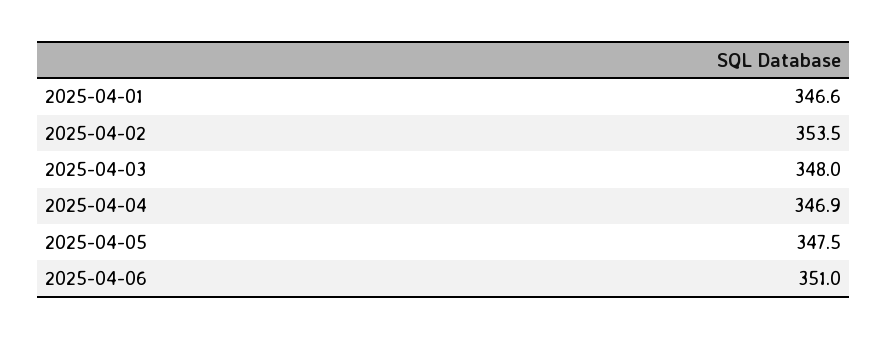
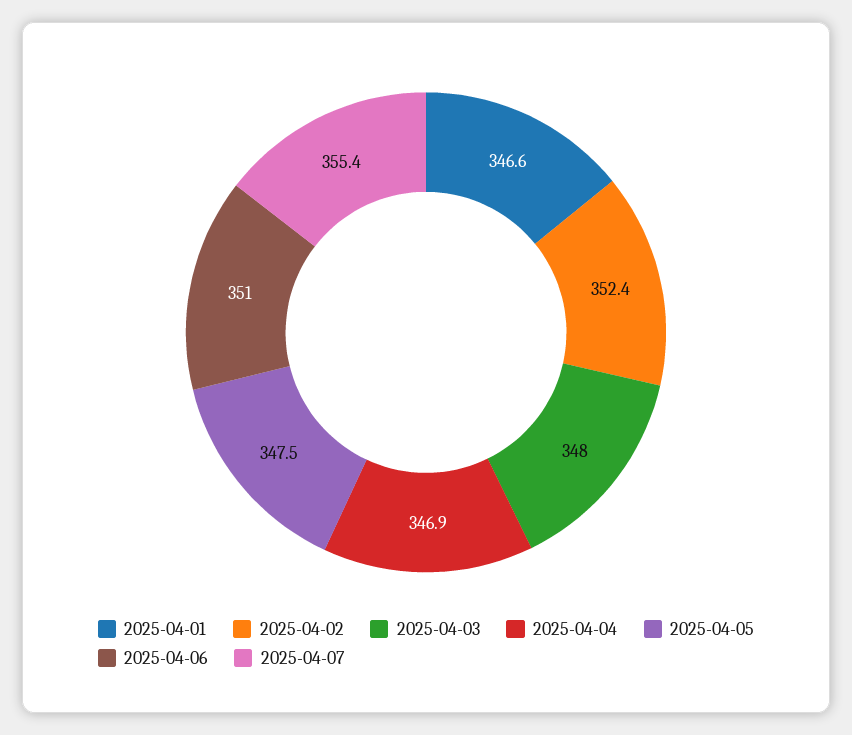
2025-04-02: 353.5 -> 352.4
2025-04-07: none -> 355.4

